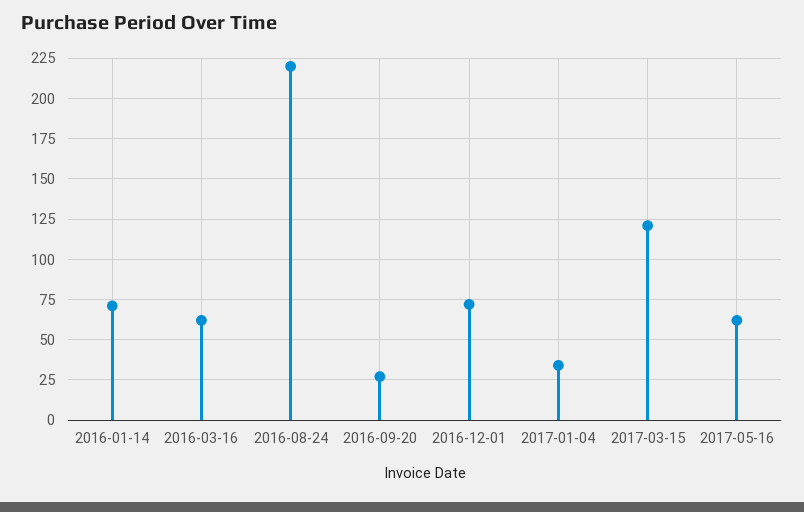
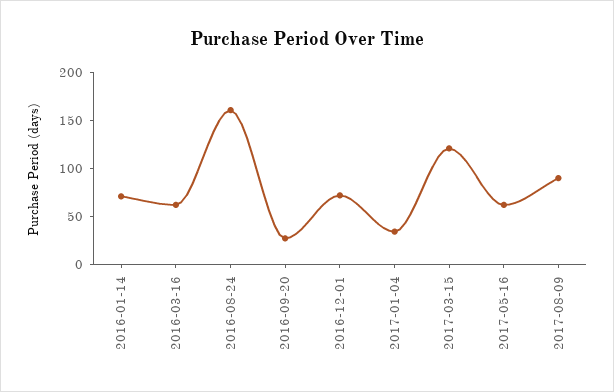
2016-08-24: 220 -> 160
2017-08-09: none -> 90

